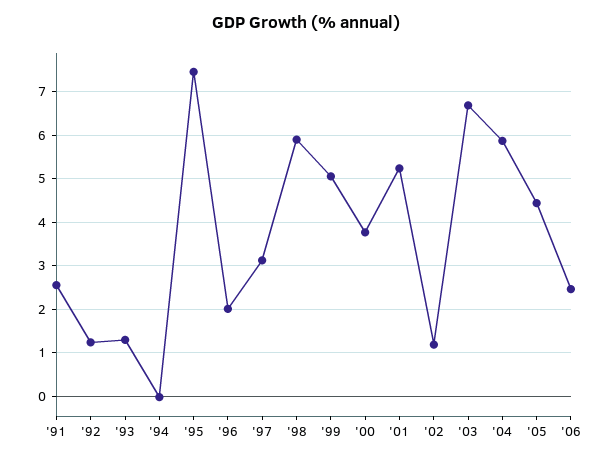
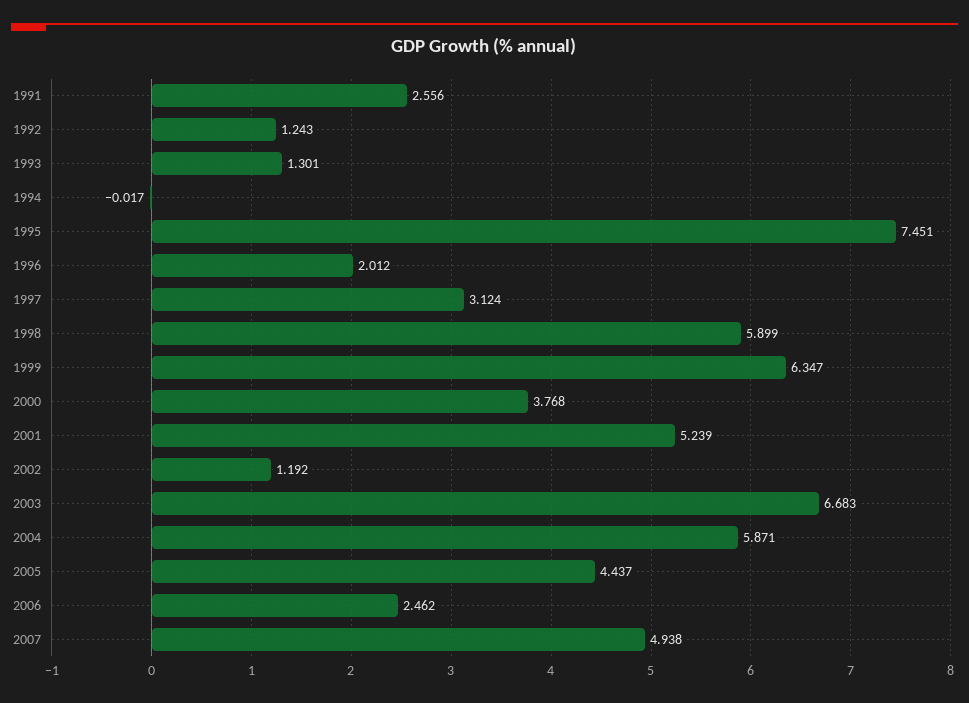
'99: 5 -> 6.347
2007: none -> 4.938

